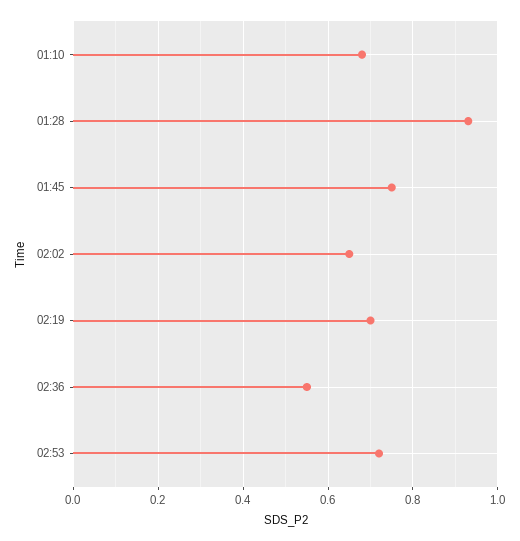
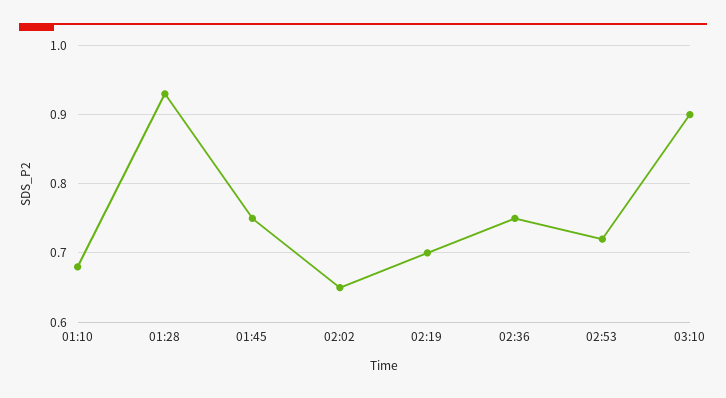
02:36: 0.55 -> 0.75
03:10: none -> 0.9

